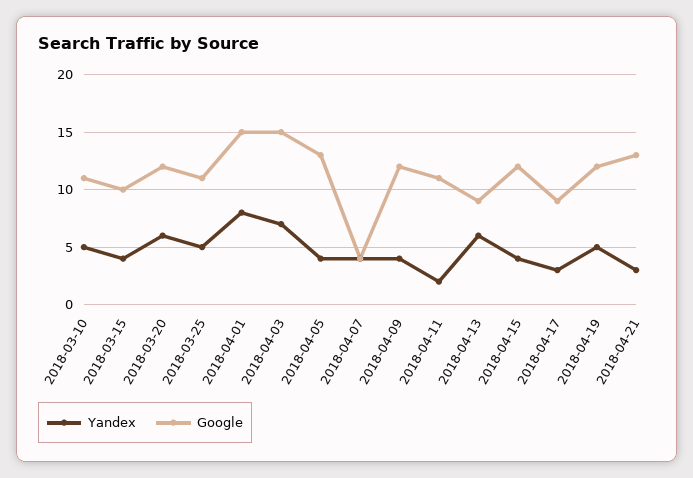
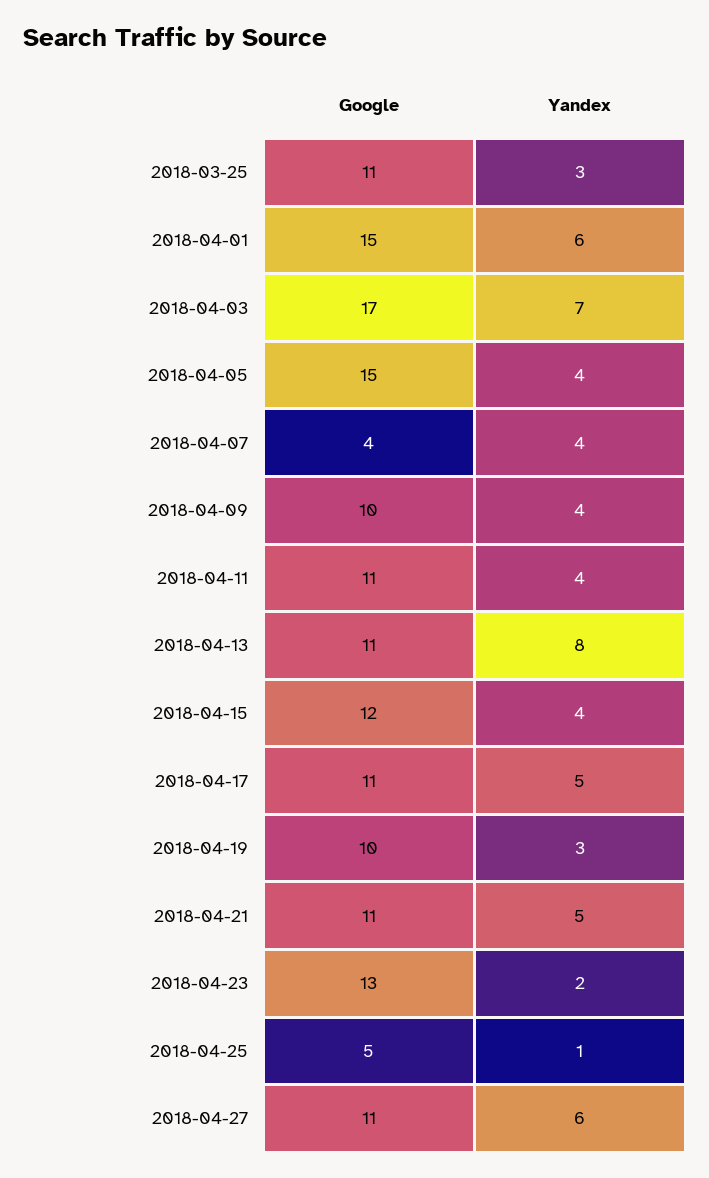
Yandex, 2018-03-10: 5 -> none
Google, 2018-03-10: 11 -> none
Yandex, 2018-03-15: 4 -> none
Google, 2018-03-15: 10 -> none
Yandex, 2018-03-20: 6 -> none
Google, 2018-03-20: 12 -> none
Yandex, 2018-03-25: 5 -> 3
Yandex, 2018-04-01: 8 -> 6
Google, 2018-04-03: 15 -> 17
Google, 2018-04-05: 13 -> 15
Google, 2018-04-09: 12 -> 10
Yandex, 2018-04-11: 2 -> 4
Yandex, 2018-04-13: 6 -> 8
Google, 2018-04-13: 9 -> 11
Yandex, 2018-04-17: 3 -> 5
Google, 2018-04-17: 9 -> 11
Yandex, 2018-04-19: 5 -> 3
Google, 2018-04-19: 12 -> 10
Yandex, 2018-04-21: 3 -> 5
Google, 2018-04-21: 13 -> 11
Google, 2018-04-23: none -> 13
Yandex, 2018-04-23: none -> 2
Google, 2018-04-25: none -> 5
Yandex, 2018-04-25: none -> 1
Google, 2018-04-27: none -> 11
Yandex, 2018-04-27: none -> 6

